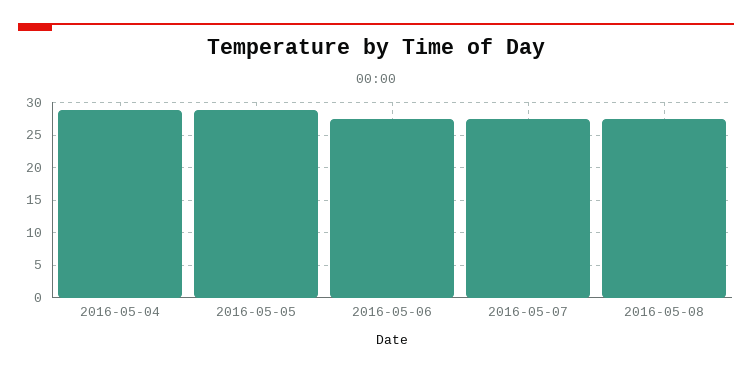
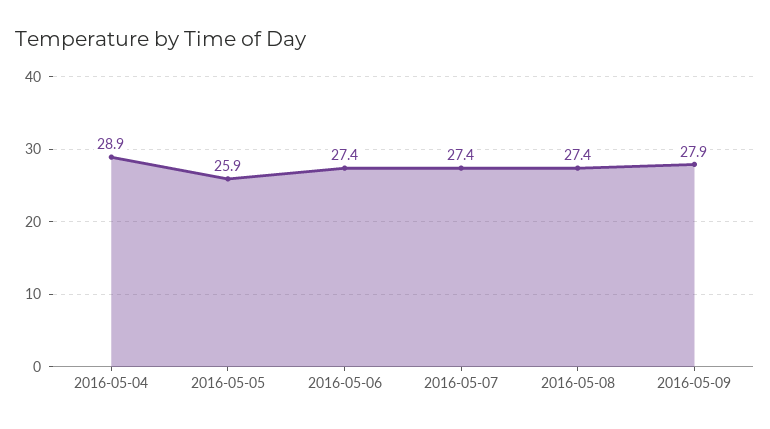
2016-05-05: 29 -> 25.9
2016-05-09: none -> 27.9

